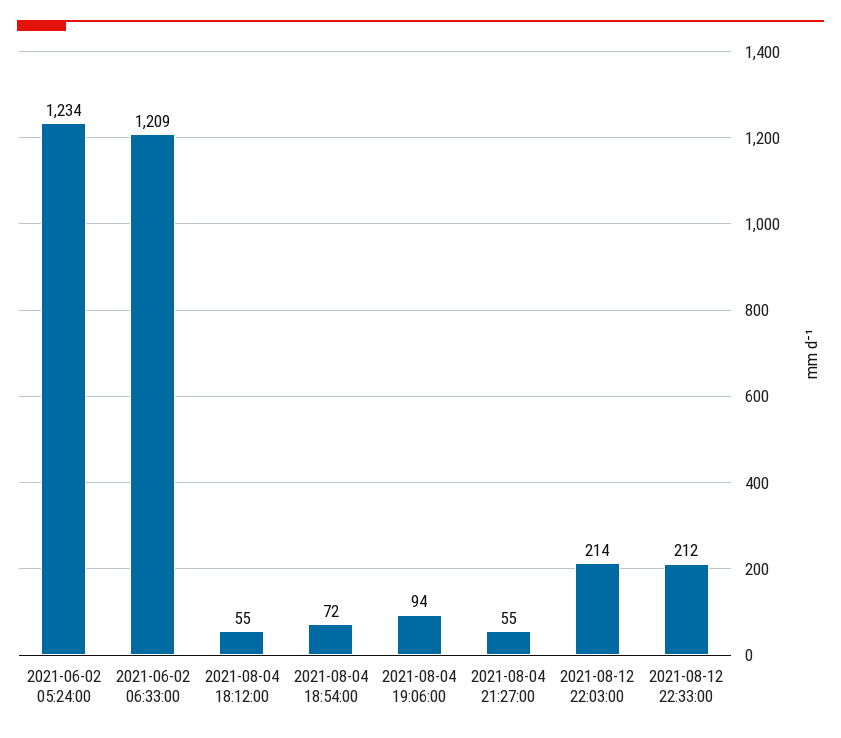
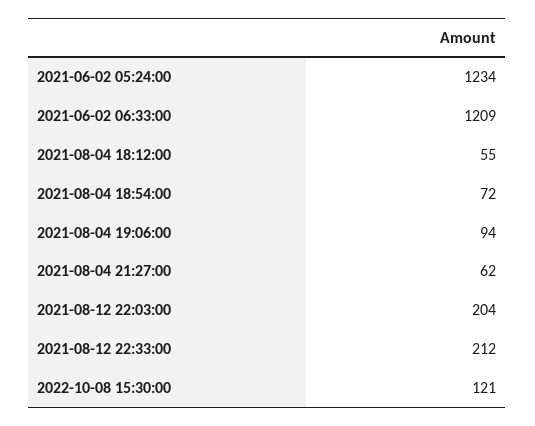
2021-08-04 21:27:00: 55 -> 62
2021-08-12 22:03:00: 214 -> 204
2022-10-08 15:30:00: none -> 121

